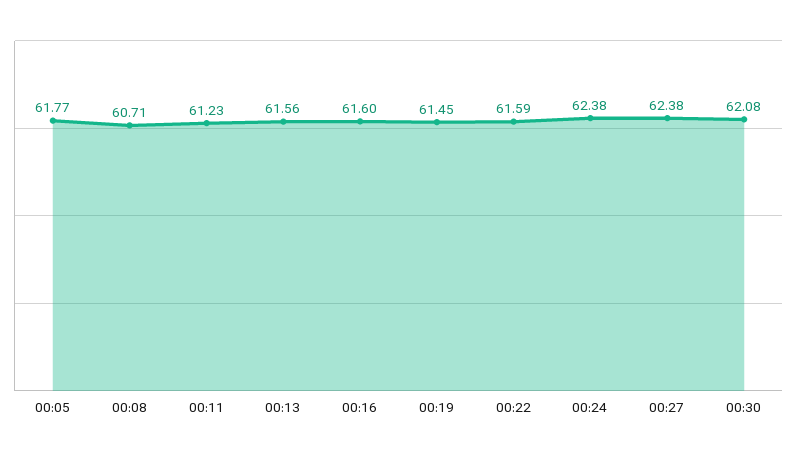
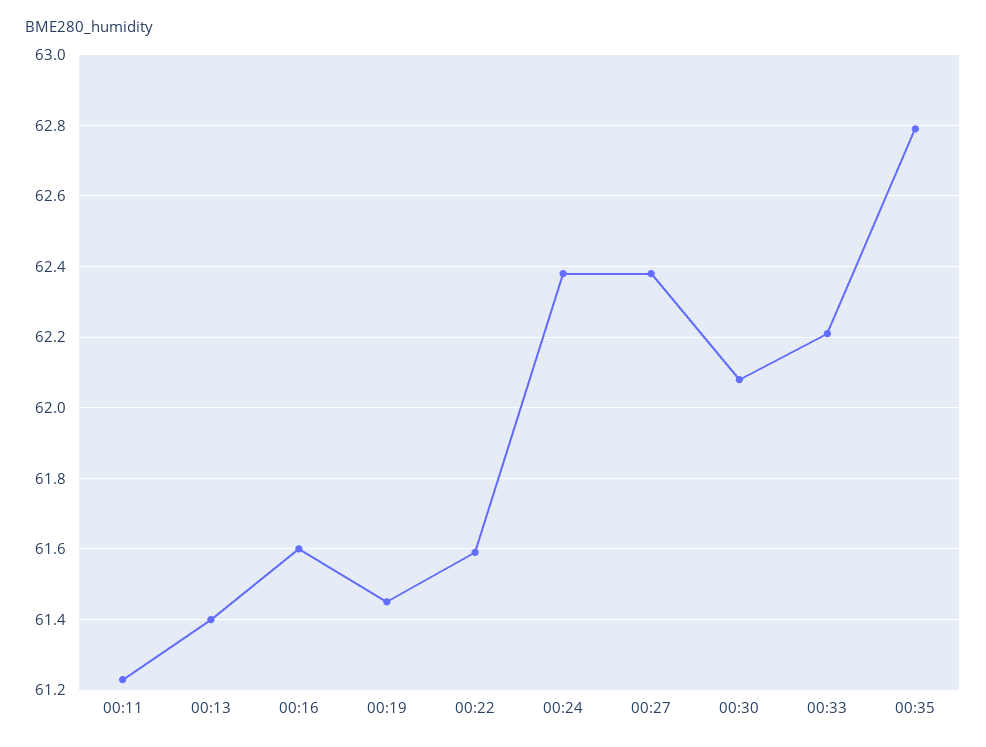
00:05: 61.77 -> none
00:08: 60.71 -> none
00:13: 61.56 -> 61.4
00:33: none -> 62.2
00:35: none -> 62.8

